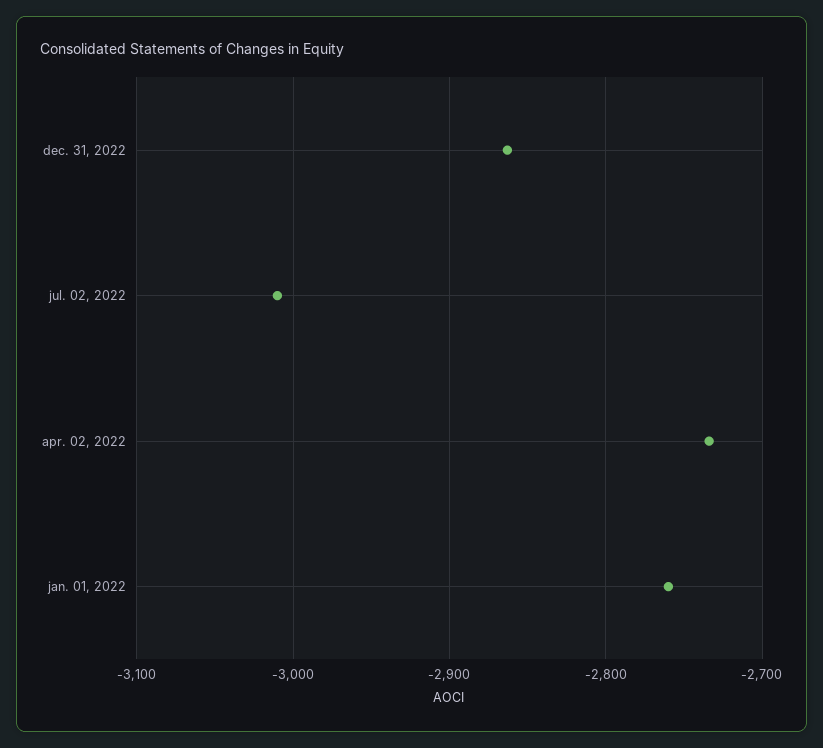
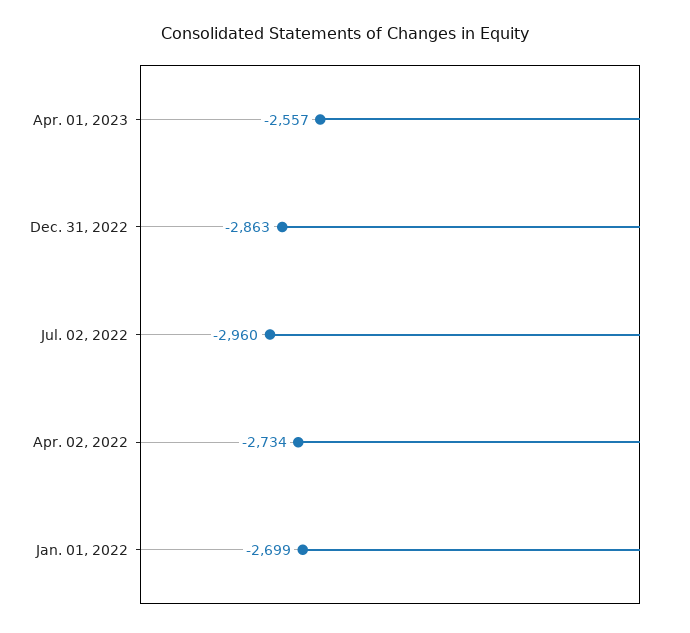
jul. 02, 2022: -3010 -> -2960
jan. 01, 2022: -2760 -> -2699
Apr. 01, 2023: none -> -2557

